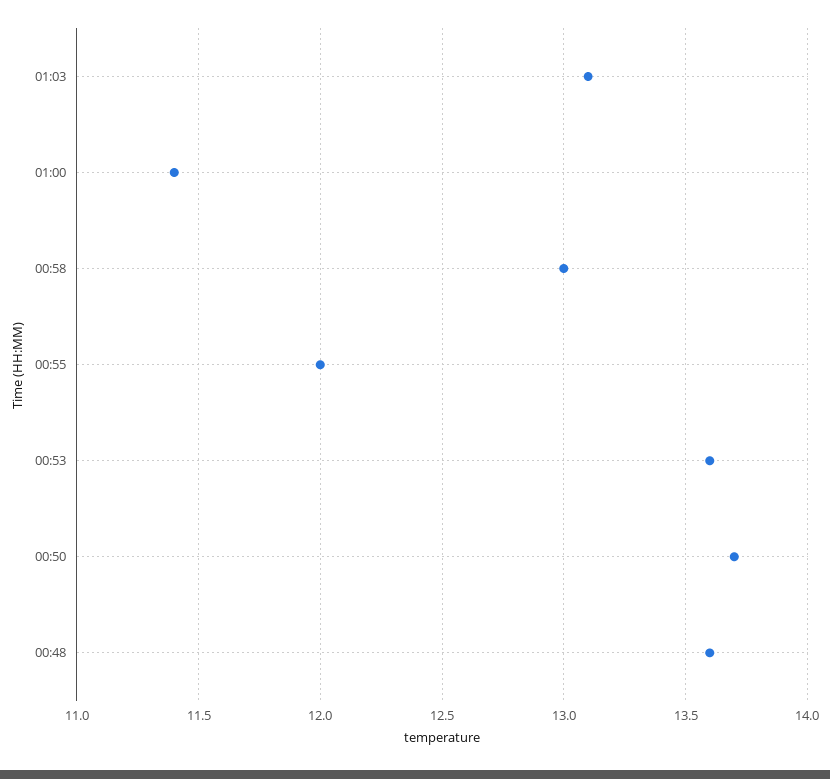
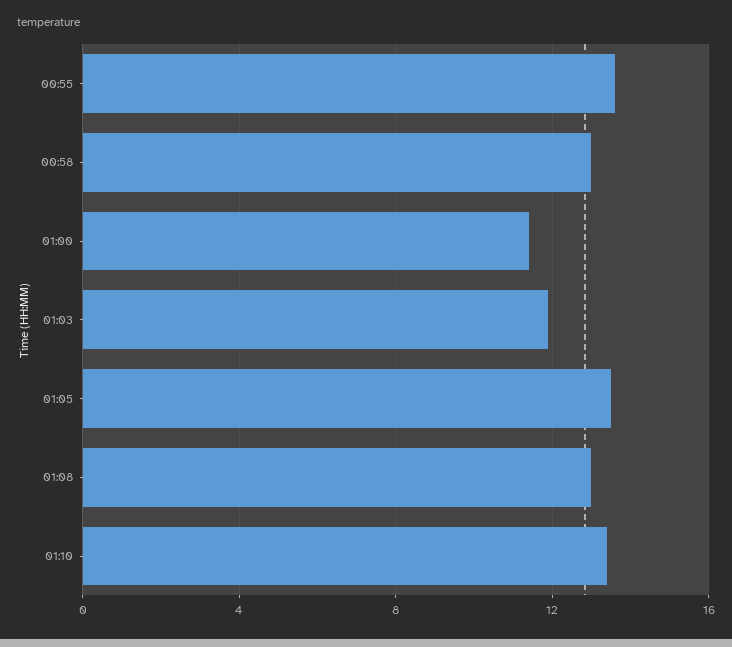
01:03: 13.1 -> 12
00:55: 12 -> 13.5
00:53: 13.6 -> none
00:50: 13.7 -> none
00:48: 13.6 -> none
01:05: none -> 13.5
01:08: none -> 13
01:10: none -> 13.5

